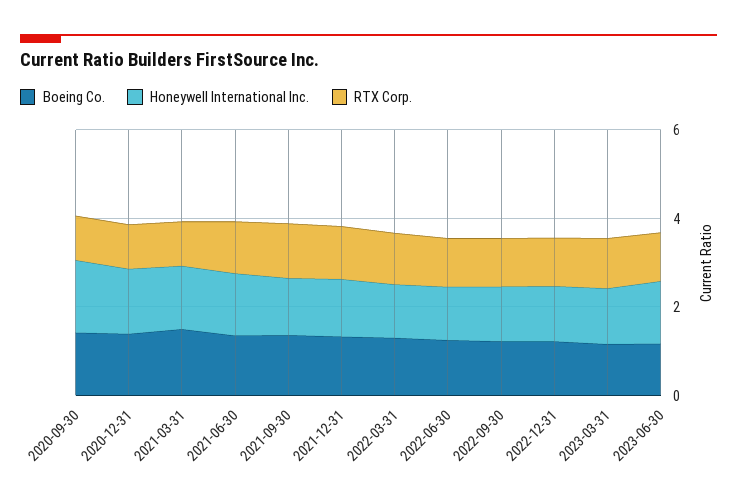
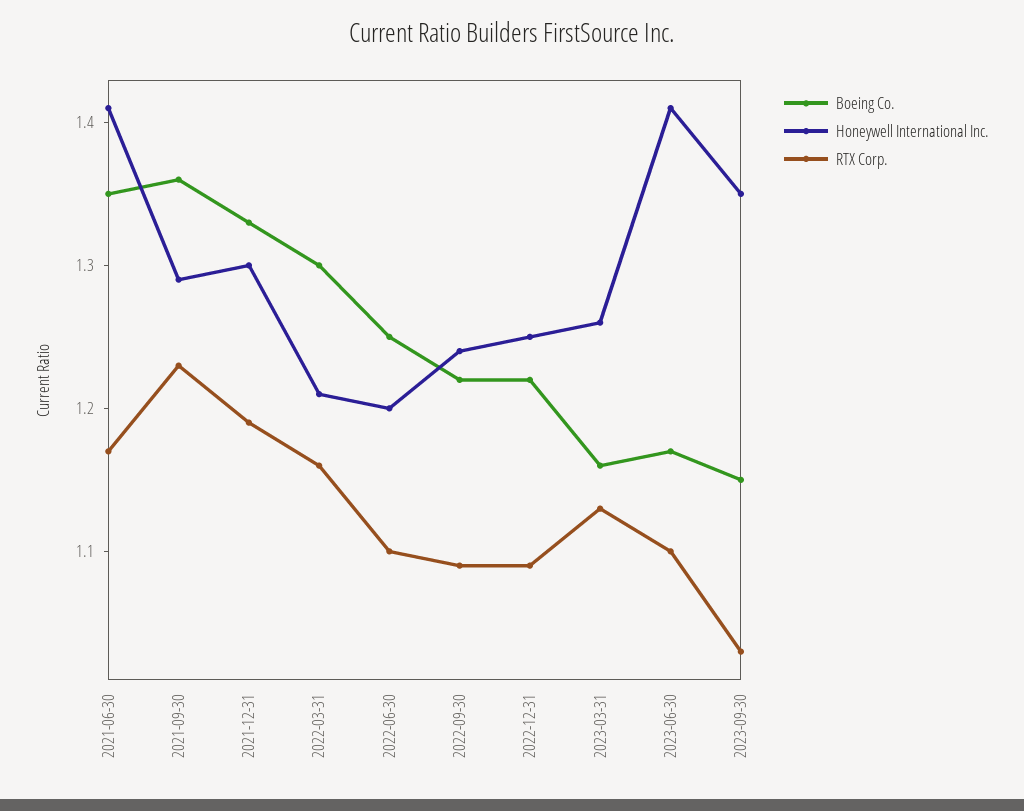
Boeing Co., 2020-09-30: 1.5 -> none
Honeywell International Inc., 2020-09-30: 1.5 -> none
RTX Corp., 2020-09-30: 1 -> none
Boeing Co., 2020-12-31: 1.5 -> none
Honeywell International Inc., 2020-12-31: 1.5 -> none
RTX Corp., 2020-12-31: 1 -> none
Boeing Co., 2021-03-31: 1.5 -> none
Honeywell International Inc., 2021-03-31: 1.5 -> none
RTX Corp., 2021-03-31: 1 -> none
Boeing Co., 2023-09-30: none -> 1.15
Honeywell International Inc., 2023-09-30: none -> 1.35
RTX Corp., 2023-09-30: none -> 1.03

